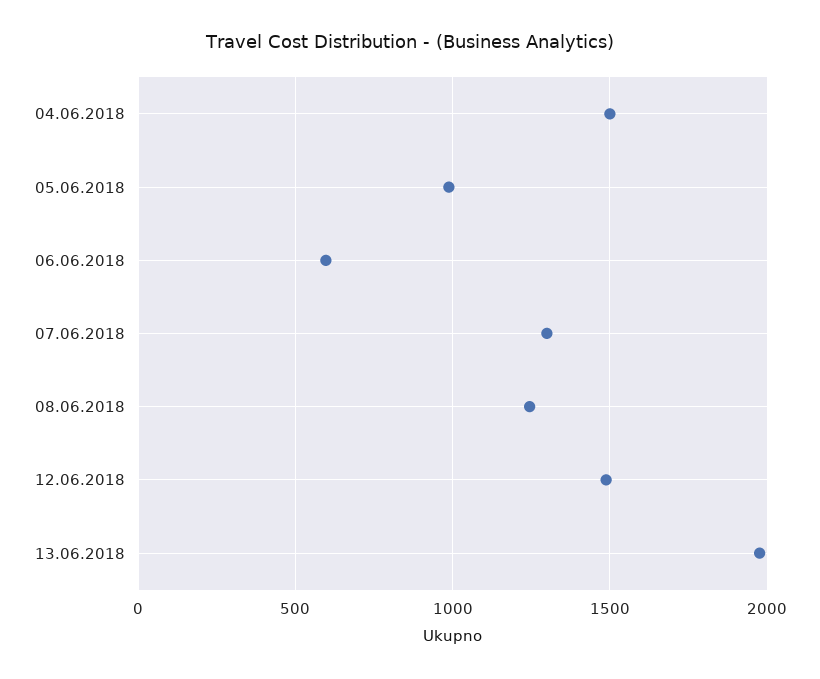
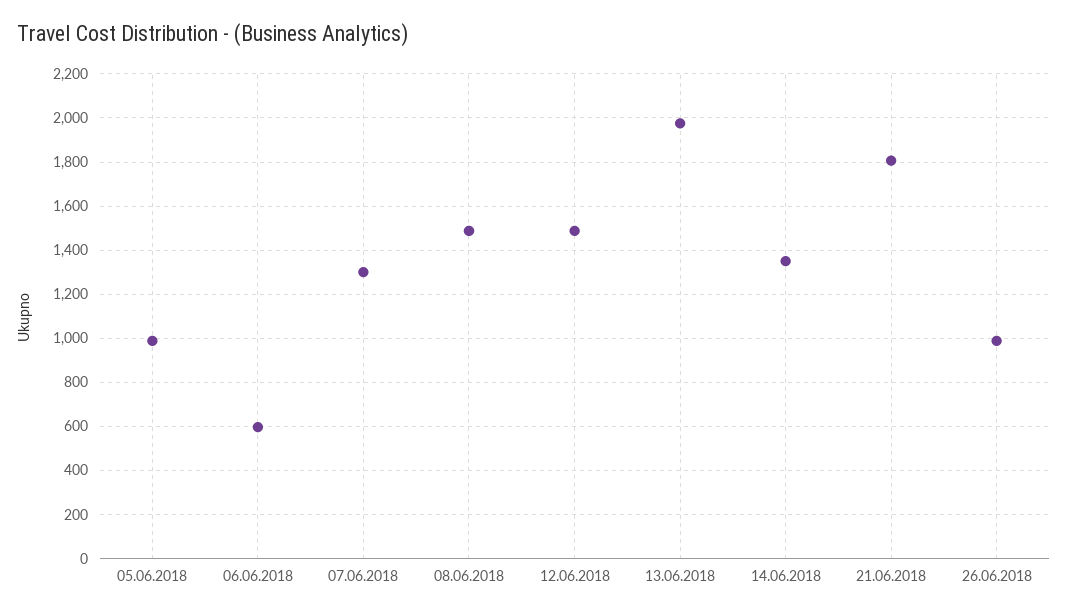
04.06.2018: 1500 -> none
08.06.2018: 1250 -> 1500
14.06.2018: none -> 1350
21.06.2018: none -> 1800
26.06.2018: none -> 1000

